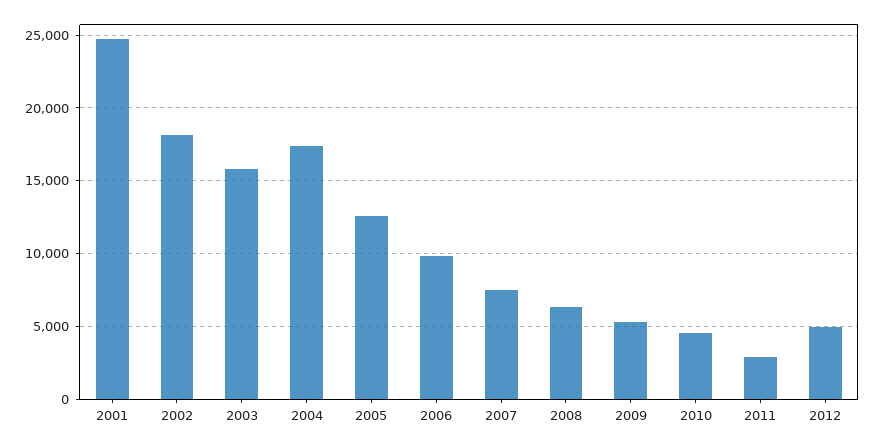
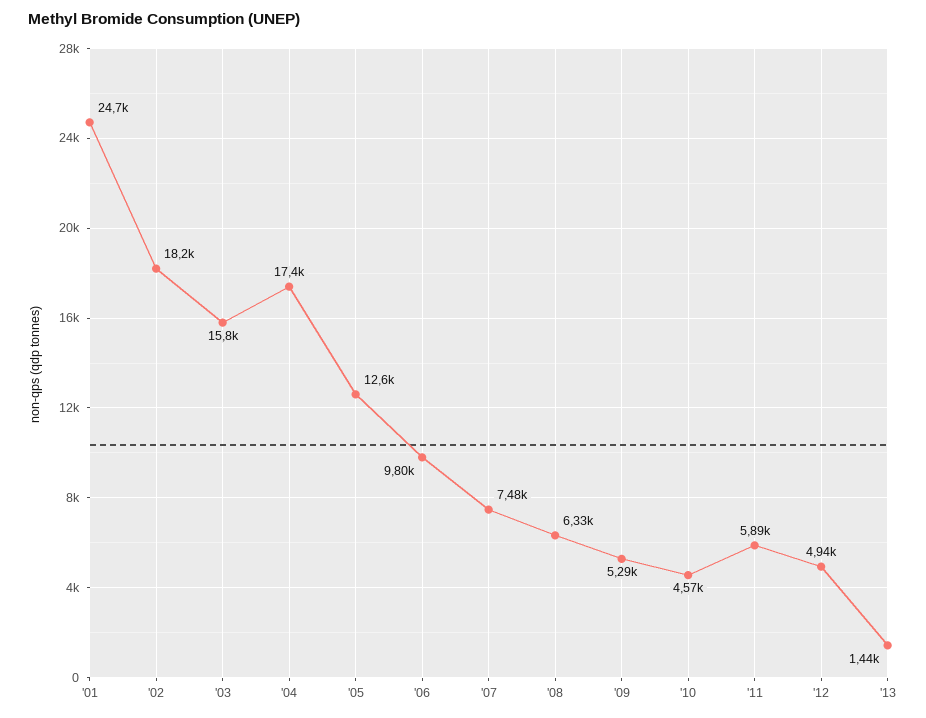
2011: 3000 -> 5890
'13: none -> 1440

